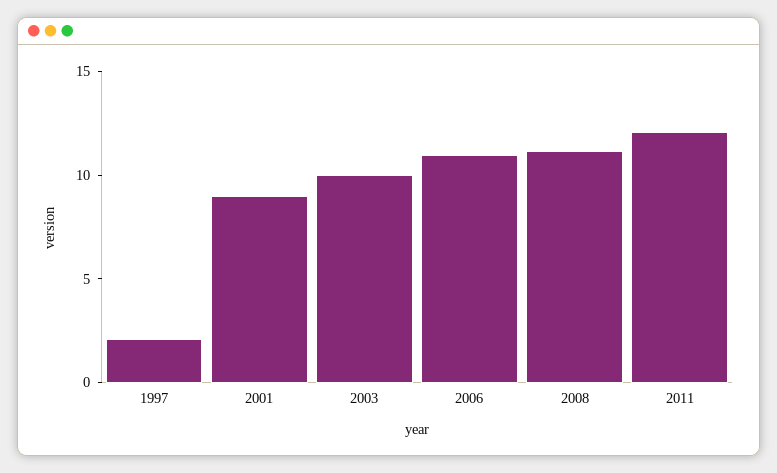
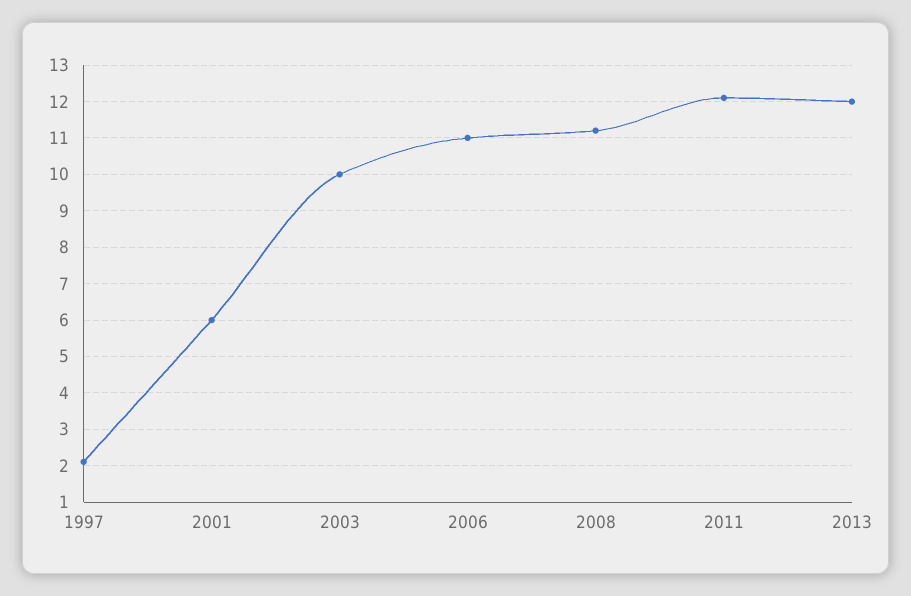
2001: 9 -> 6
2013: none -> 12

